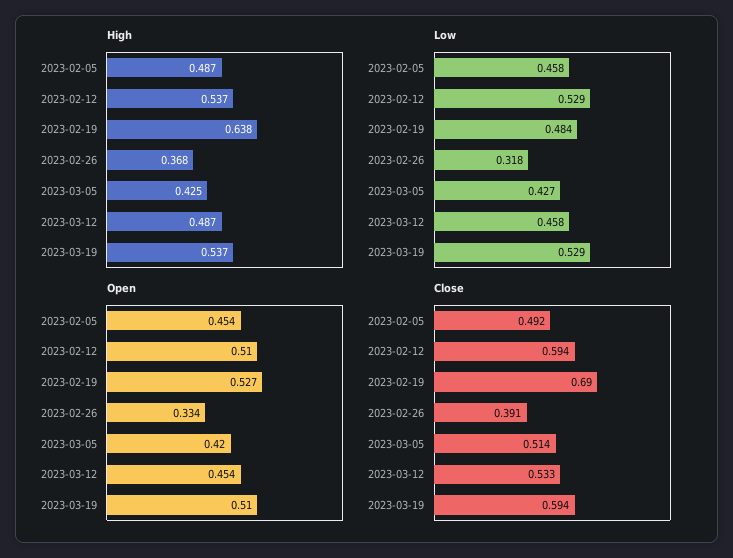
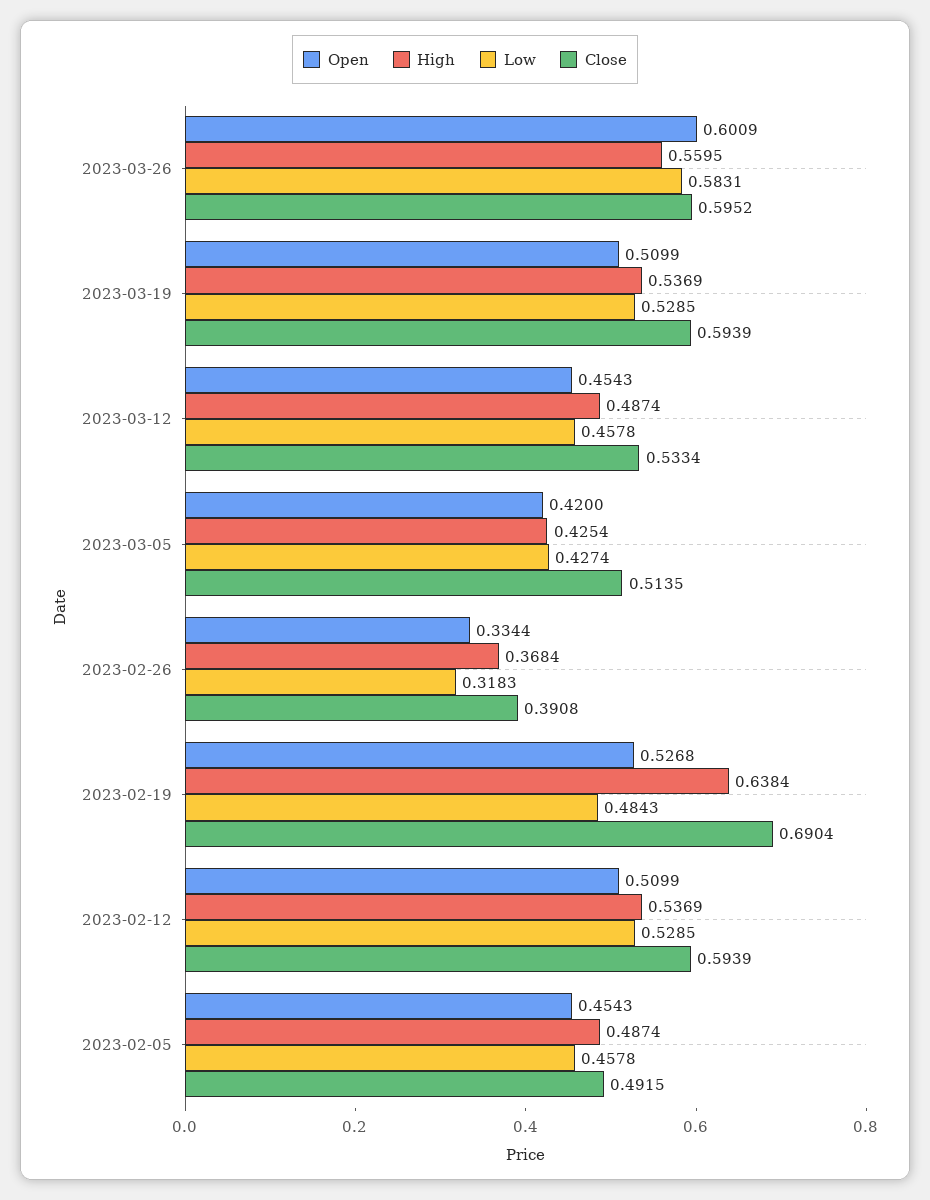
Open, 2023-03-26: none -> 0.6009
High, 2023-03-26: none -> 0.5595
Low, 2023-03-26: none -> 0.5831
Close, 2023-03-26: none -> 0.5952

